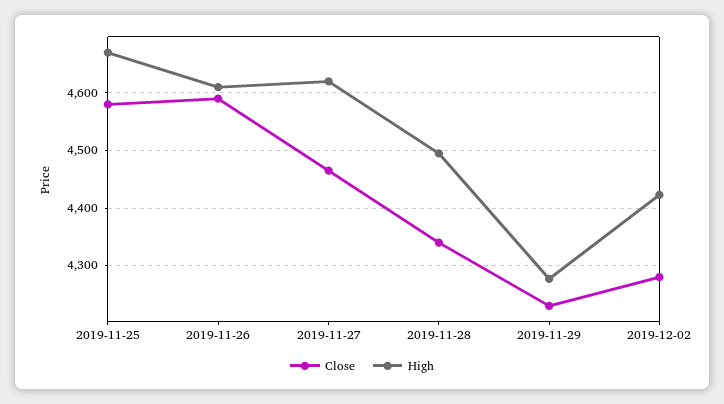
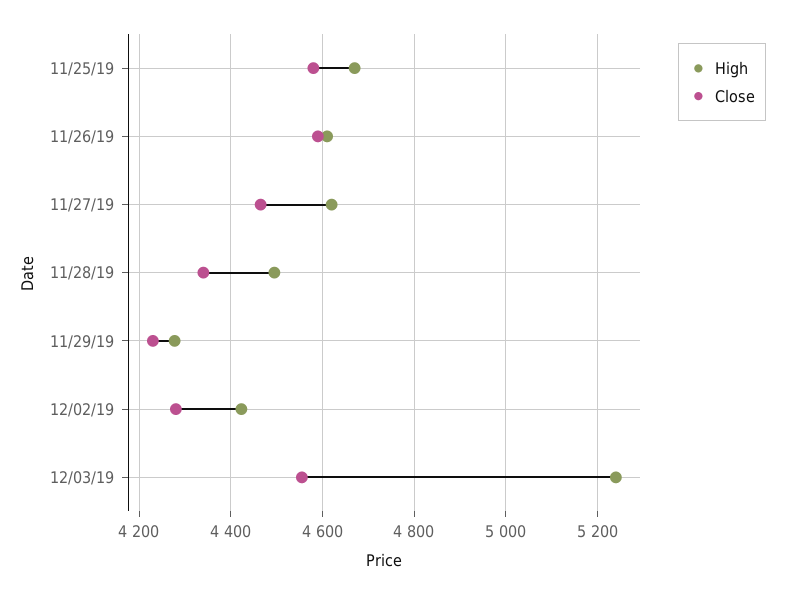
High, 12/03/19: none -> 5240
Close, 12/03/19: none -> 4560

